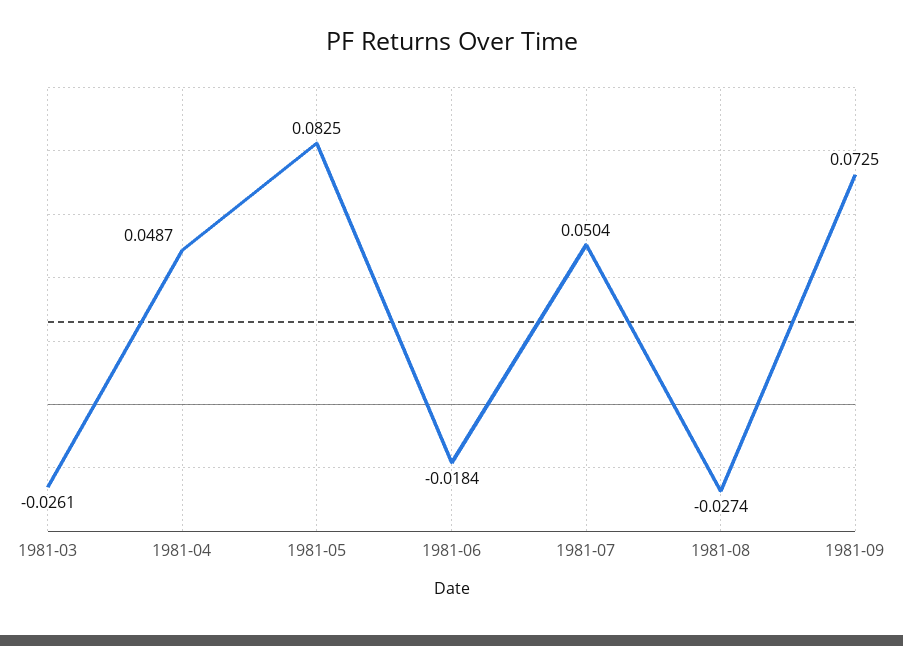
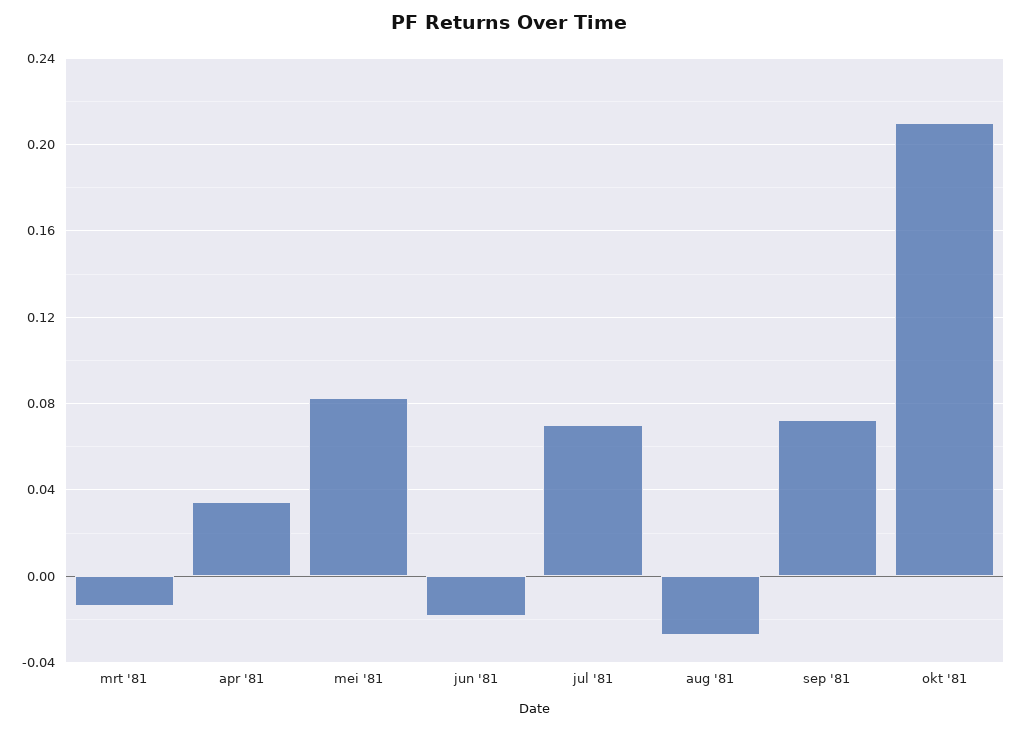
1981-03: -0.0261 -> -0.015
1981-04: 0.0487 -> 0.035
1981-07: 0.0504 -> 0.07
okt '81: none -> 0.21

